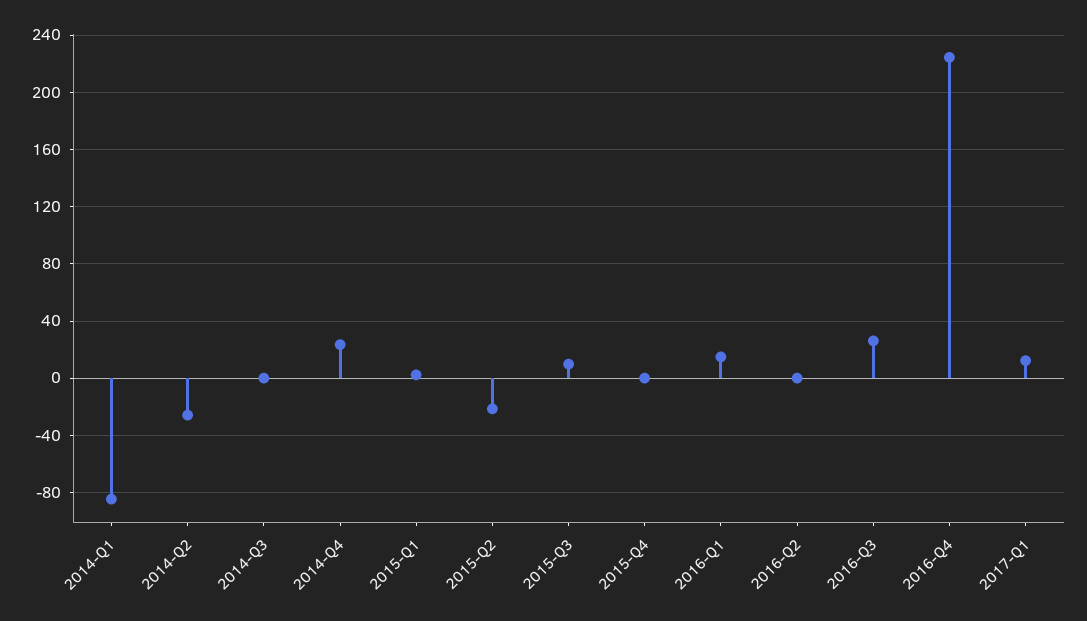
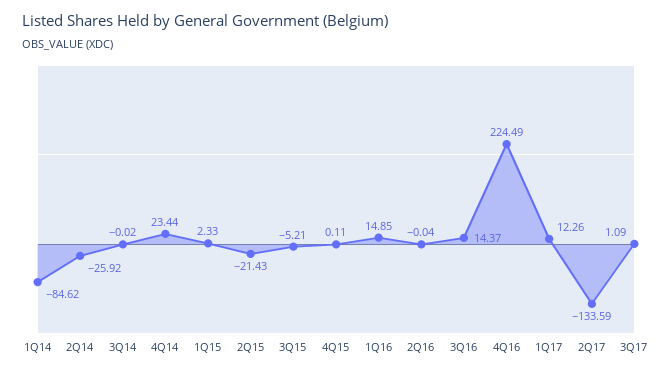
2015-Q3: 10 -> -5.21
2016-Q3: 25 -> 14.37
2Q17: none -> -133.59
3Q17: none -> 1.09

